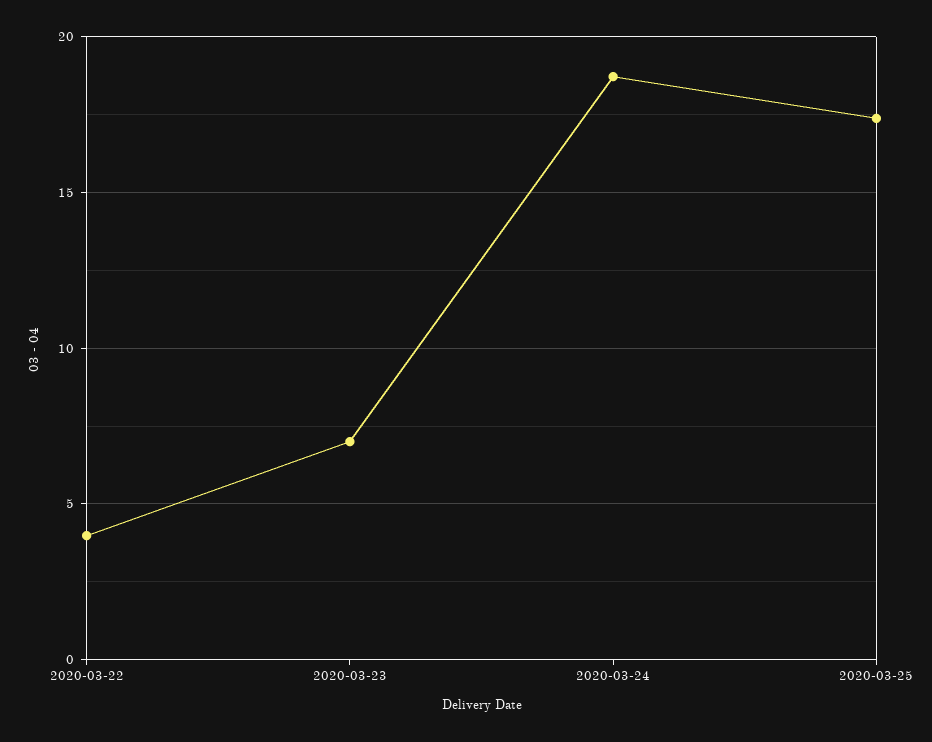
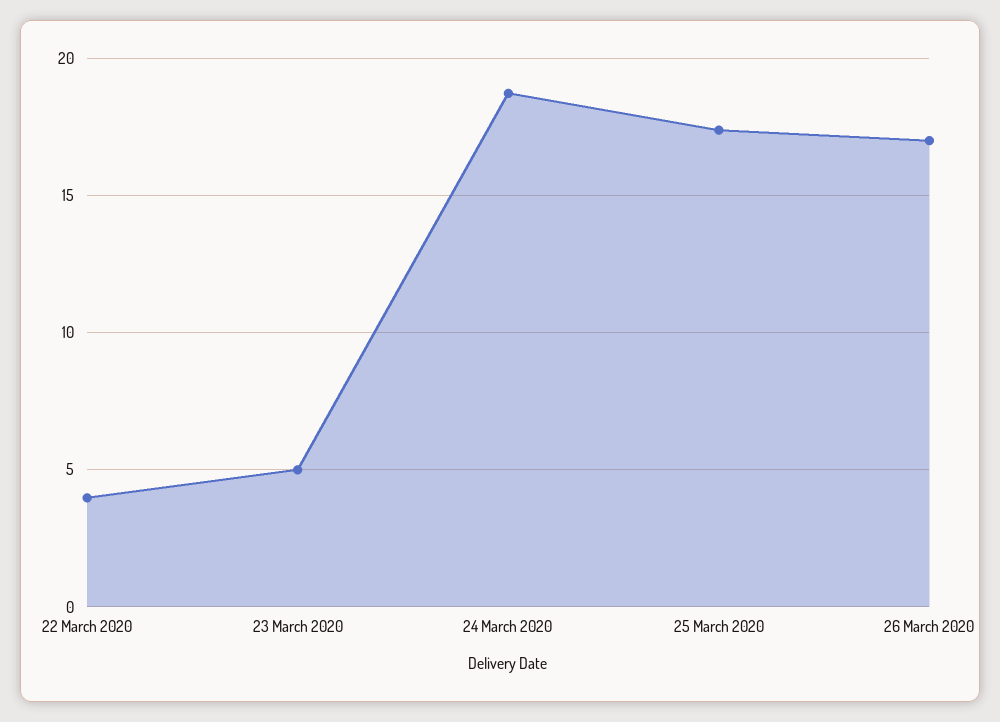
2020-03-23: 7 -> 5
26 March 2020: none -> 17

